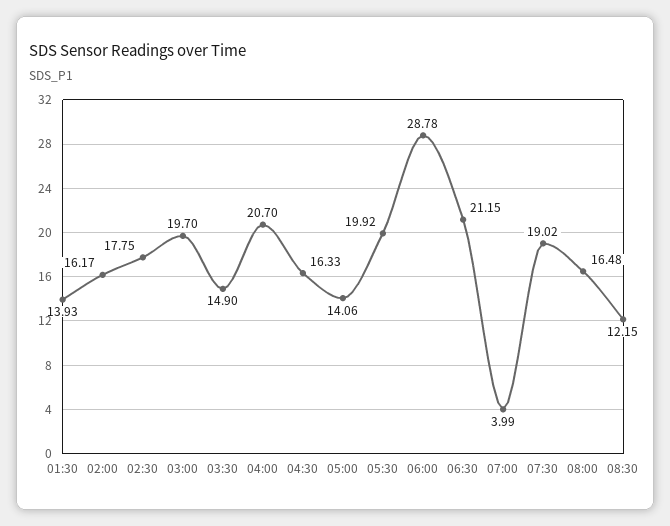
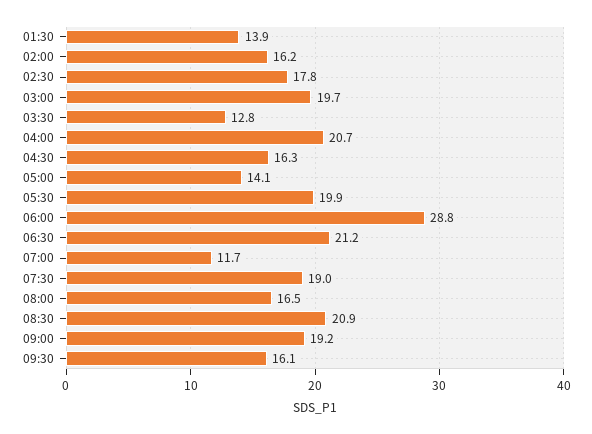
03:30: 14.9 -> 12.8
07:00: 3.99 -> 11.7
08:30: 12.15 -> 20.9
09:00: none -> 19.2
09:30: none -> 16.1

